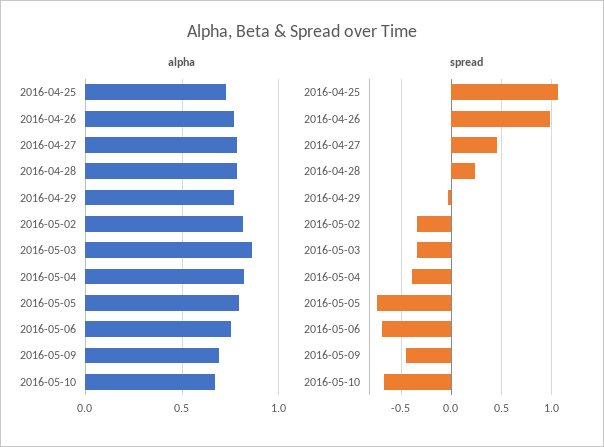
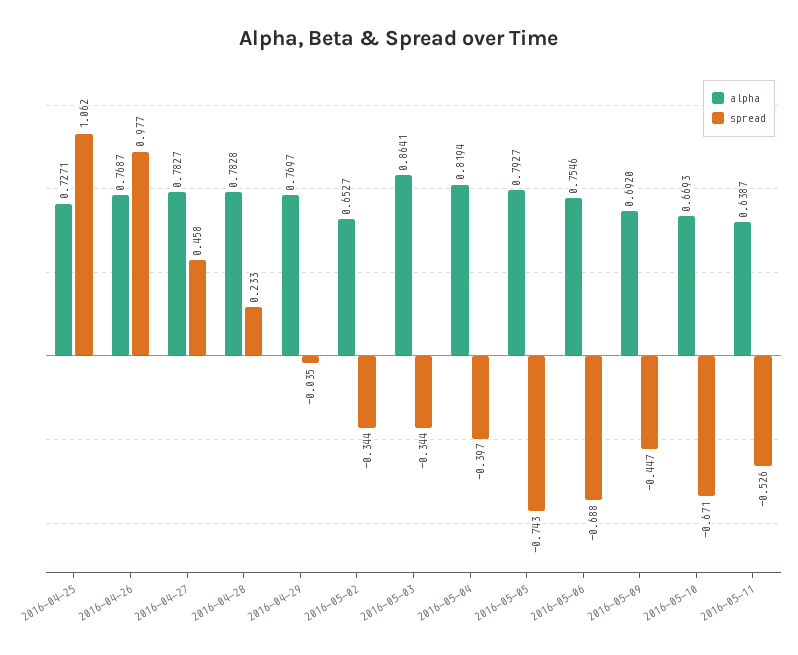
alpha, 2016-05-02: 0.8 -> 0.6527
alpha, 2016-05-11: none -> 0.6387
spread, 2016-05-11: none -> -0.526

